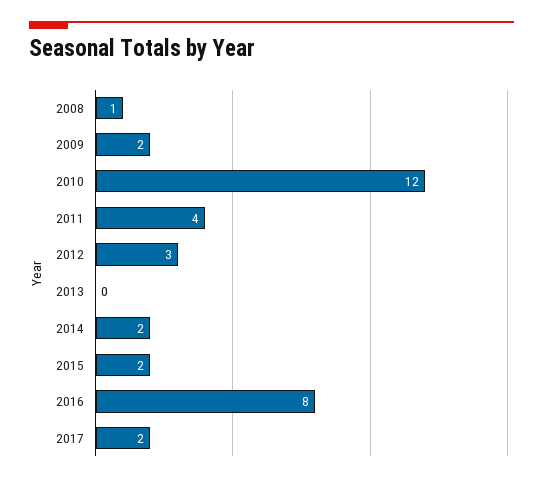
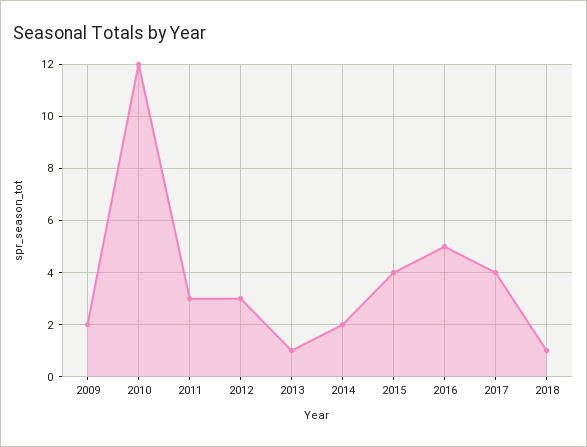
2008: 1 -> none
2011: 4 -> 3
2013: 0 -> 1
2015: 2 -> 4
2016: 8 -> 5
2017: 2 -> 4
2018: none -> 1

